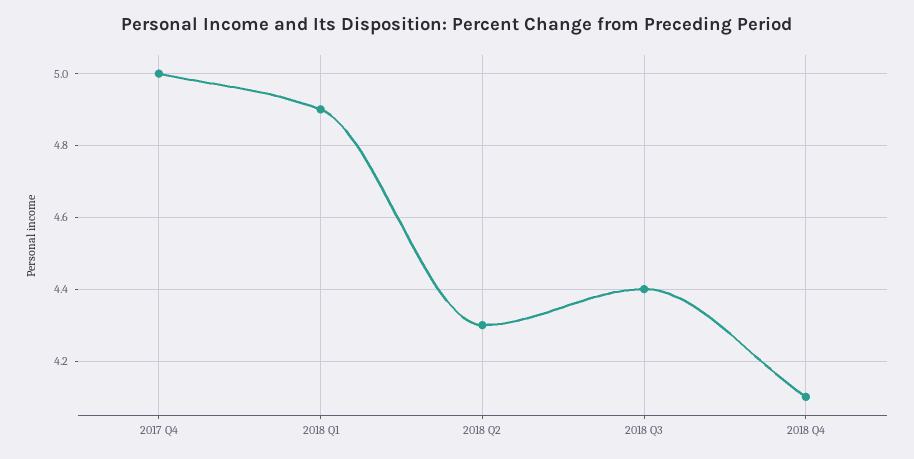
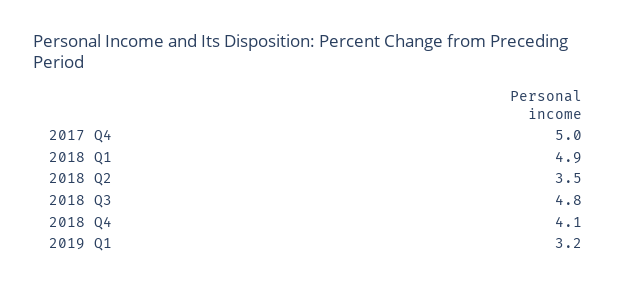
2018 Q2: 4.3 -> 3.5
2018 Q3: 4.4 -> 4.8
2019 Q1: none -> 3.2

